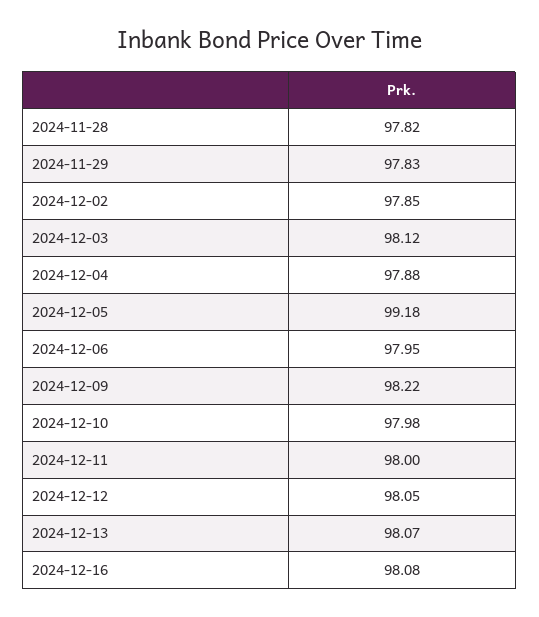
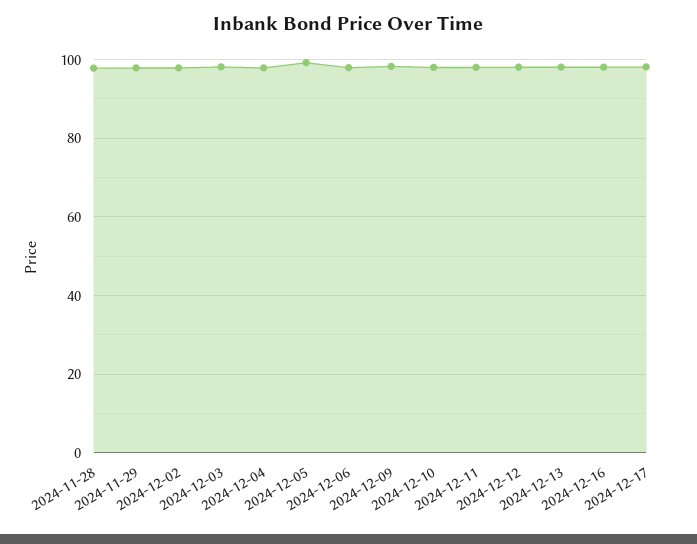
2024-12-17: none -> 98

